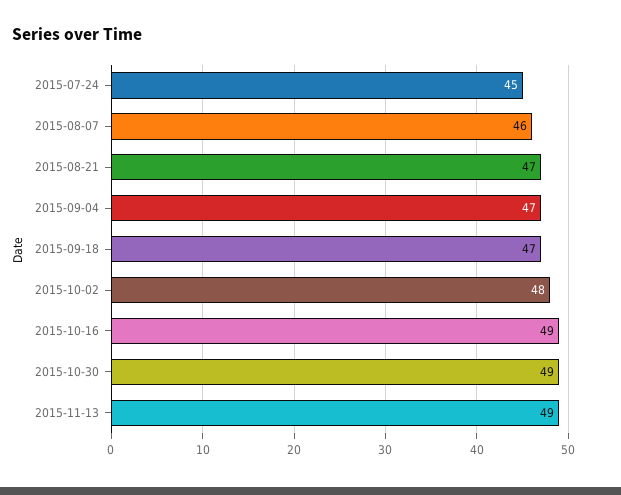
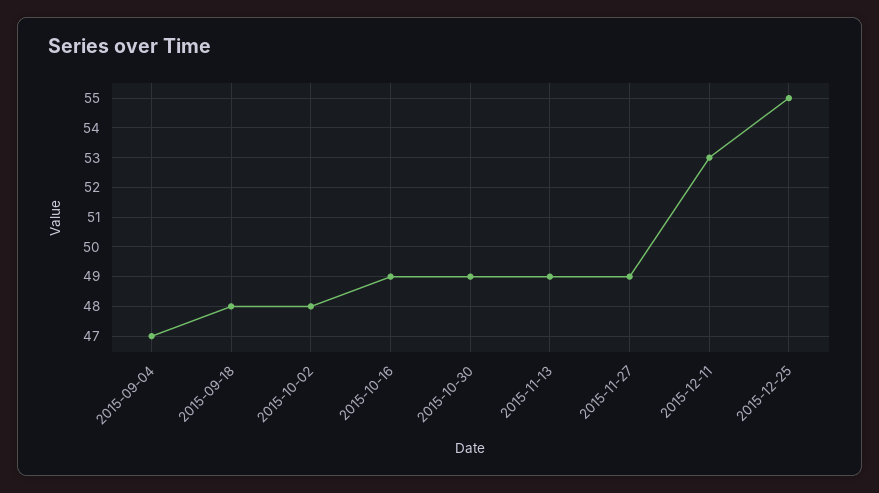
2015-07-24: 45 -> none
2015-08-07: 46 -> none
2015-08-21: 47 -> none
2015-09-18: 47 -> 48
2015-11-27: none -> 49
2015-12-11: none -> 53
2015-12-25: none -> 55

